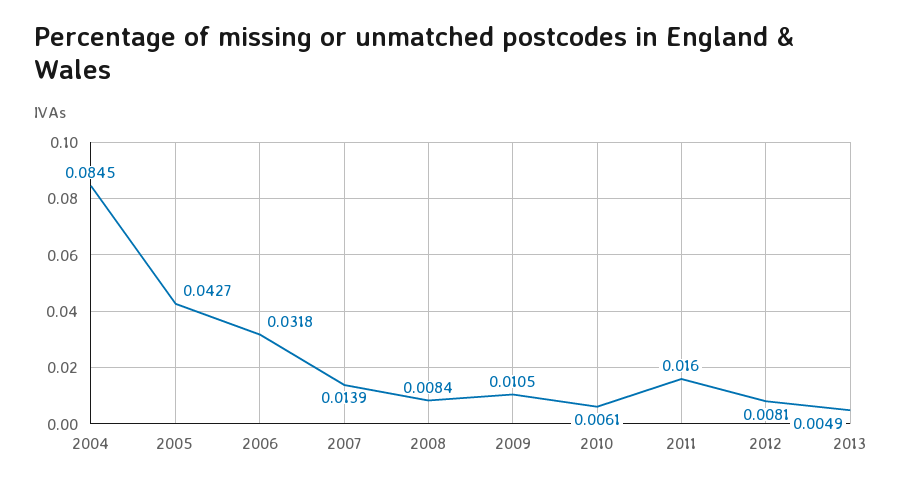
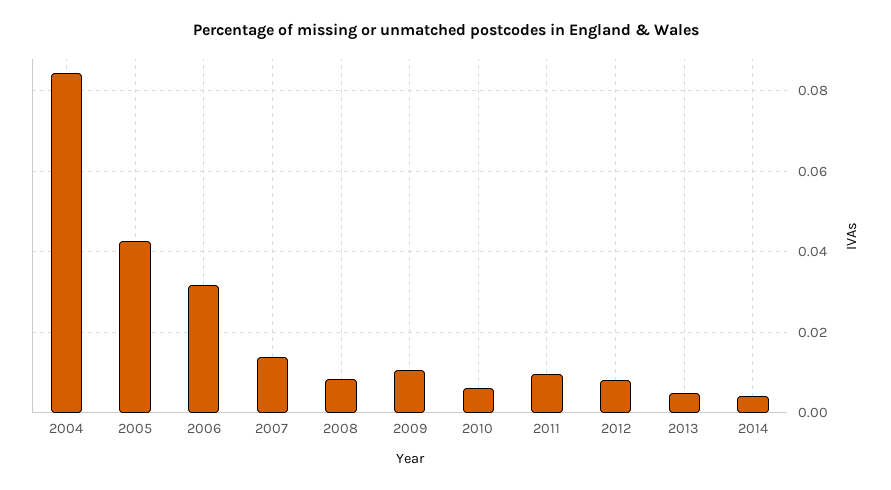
2011: 0.016 -> 0.01
2014: none -> 0.004

